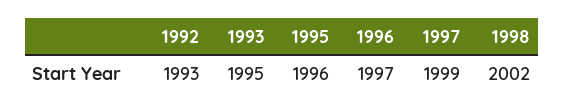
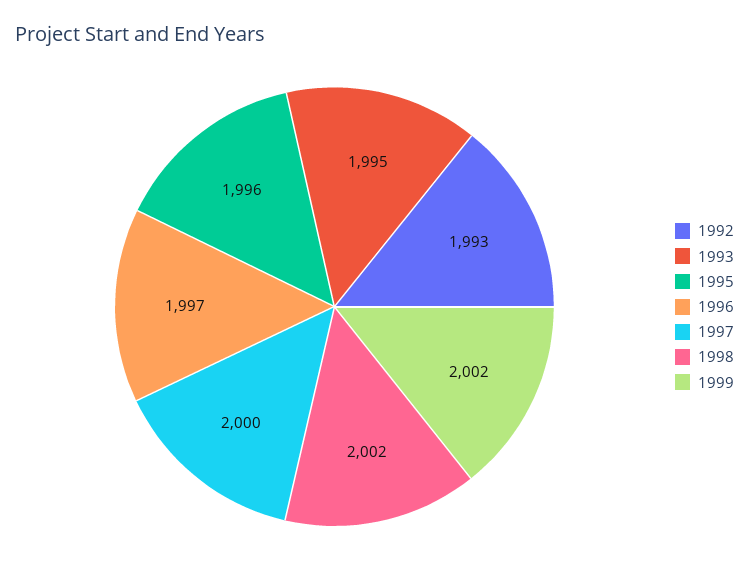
1997: 1999 -> 2000
1999: none -> 2002

